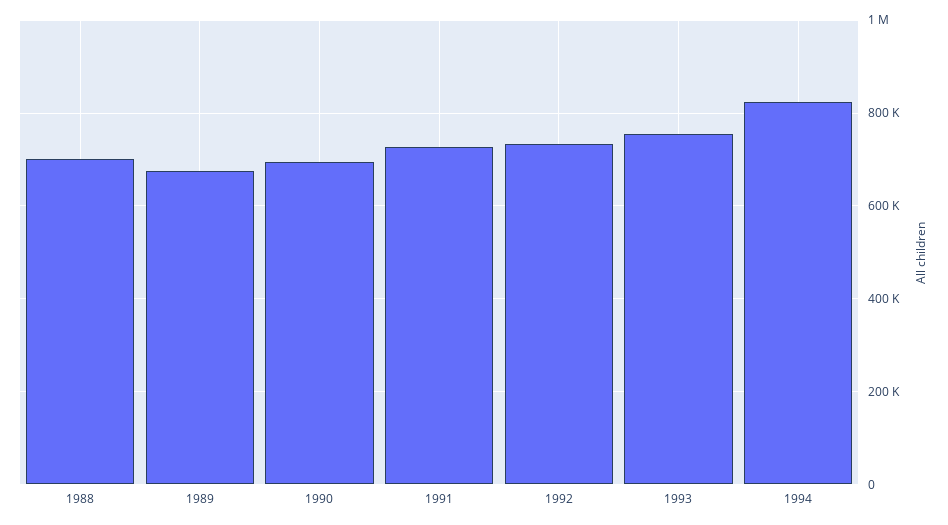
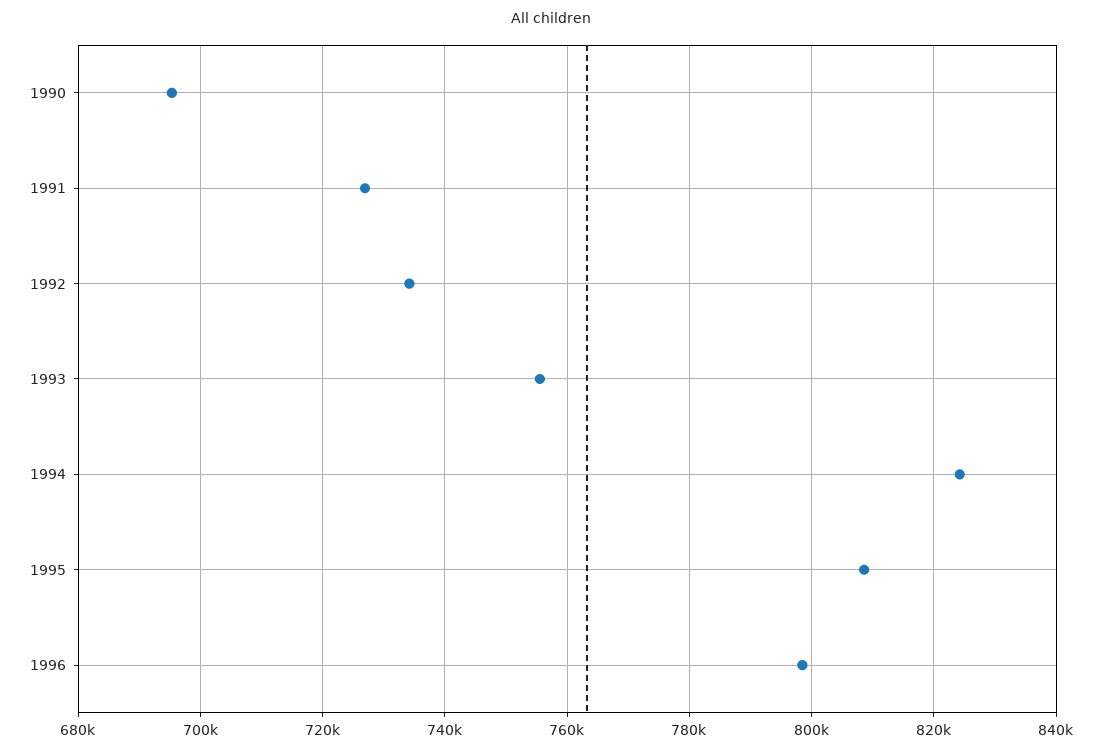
1988: 700000 -> none
1989: 680000 -> none
1995: none -> 808000
1996: none -> 798000

